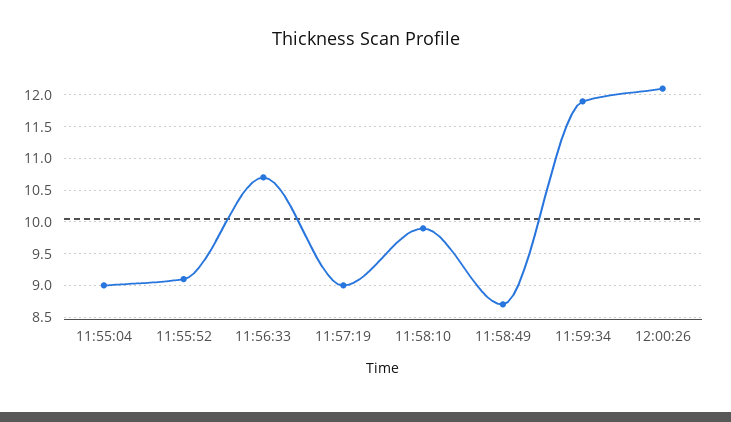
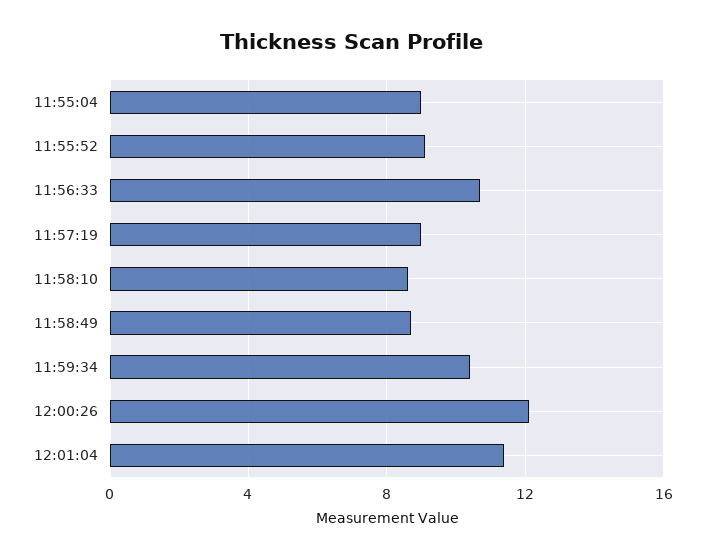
11:58:10: 9.9 -> 8.5
11:59:34: 11.9 -> 10.5
12:01:04: none -> 11.5

